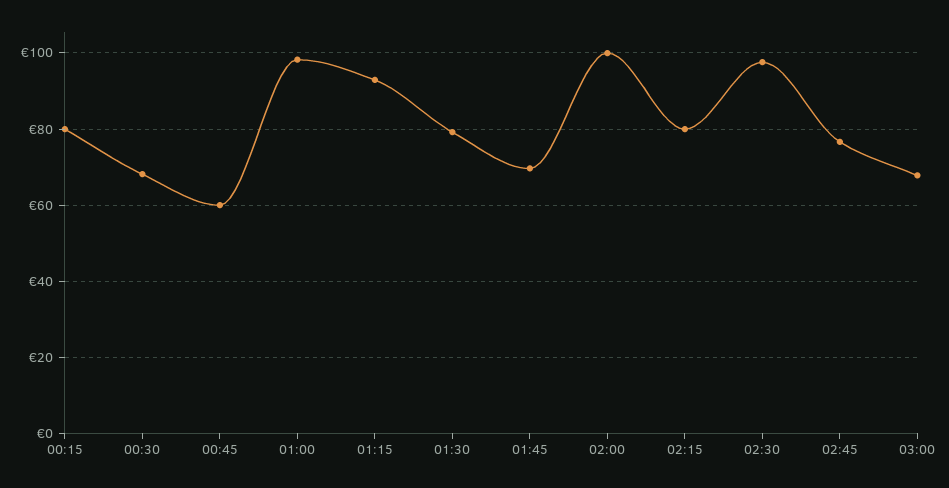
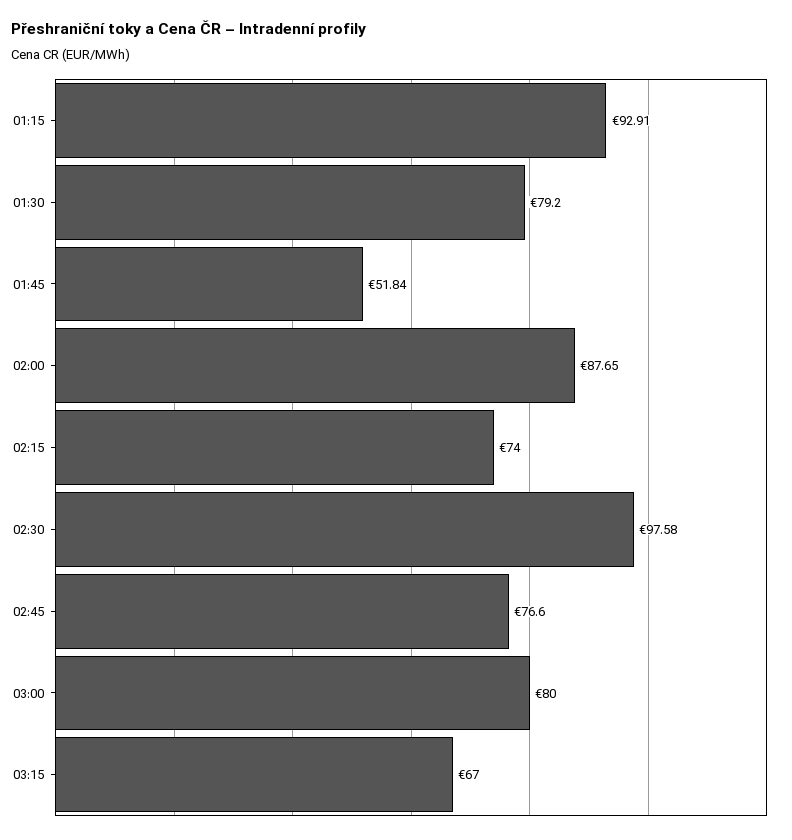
00:15: 80 -> none
00:30: 68 -> none
00:45: 60 -> none
01:00: 98 -> none
01:45: 70 -> 51.84
02:00: 100 -> 87.65
02:15: 80 -> 74
03:00: 68 -> 80
03:15: none -> 67

